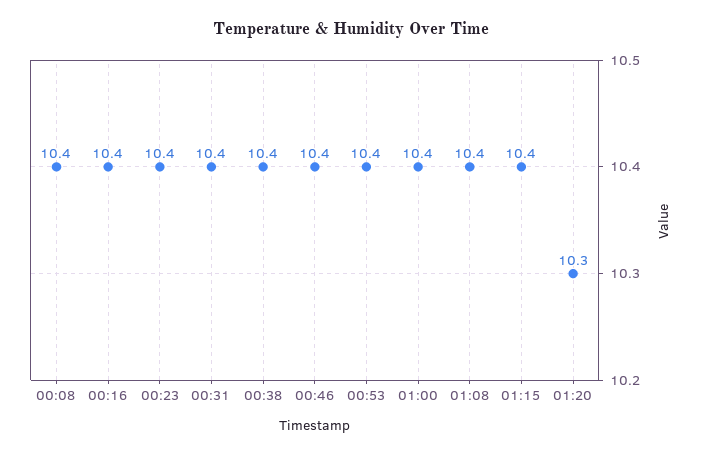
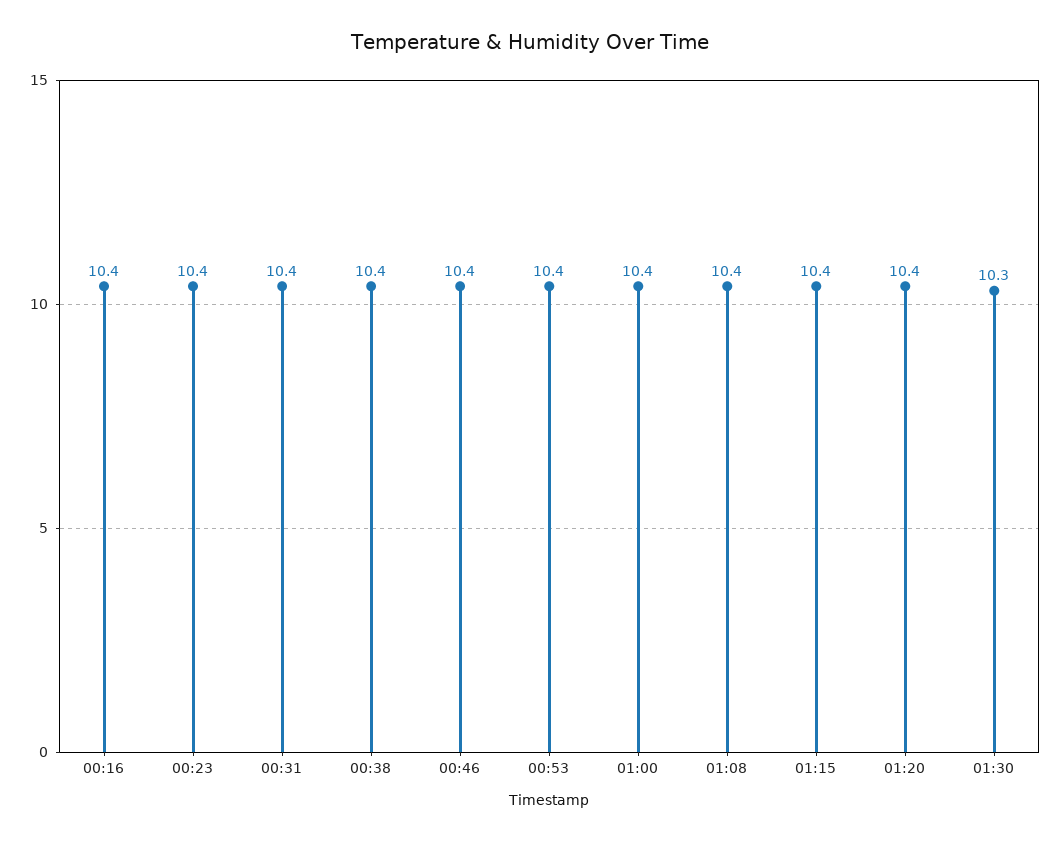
00:08: 10.4 -> none
01:20: 10.3 -> 10.4
01:30: none -> 10.3

